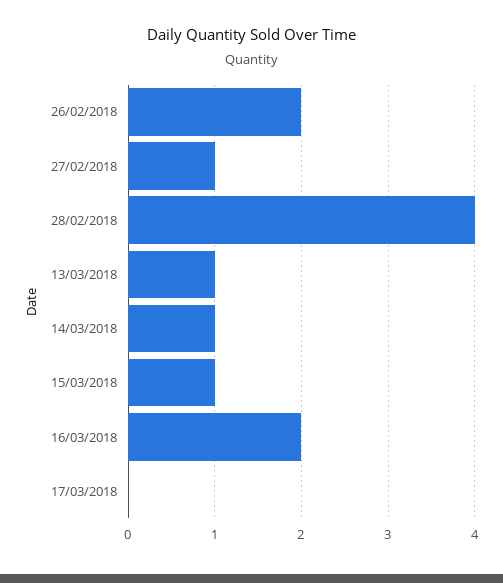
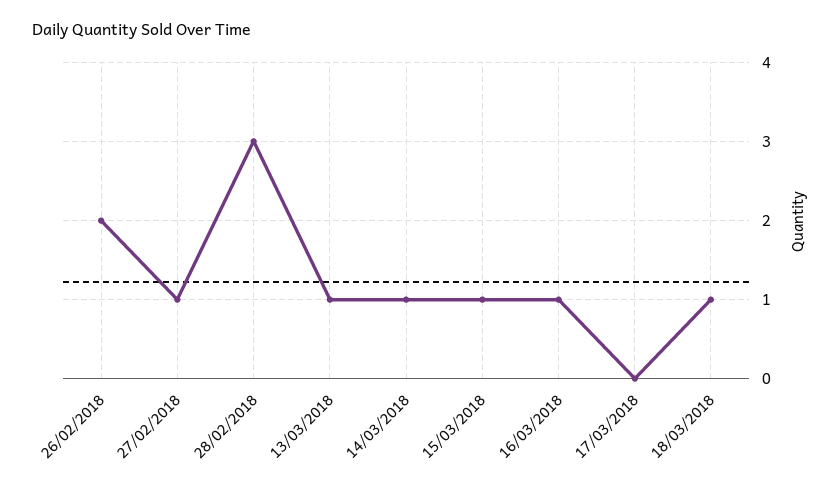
28/02/2018: 4 -> 3
16/03/2018: 2 -> 1
18/03/2018: none -> 1

